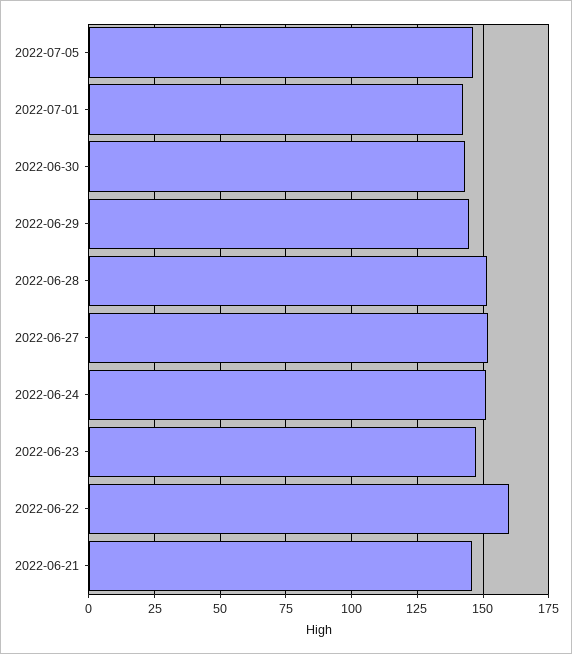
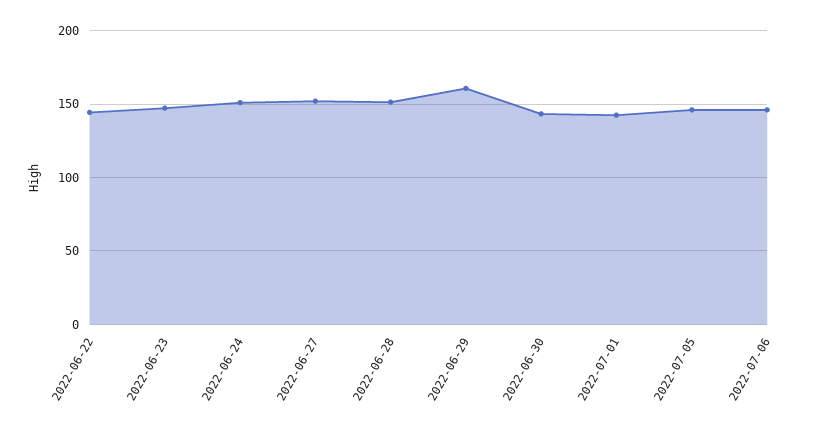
2022-06-29: 145 -> 160
2022-06-22: 160 -> 145
2022-06-21: 145 -> none
2022-07-06: none -> 145

